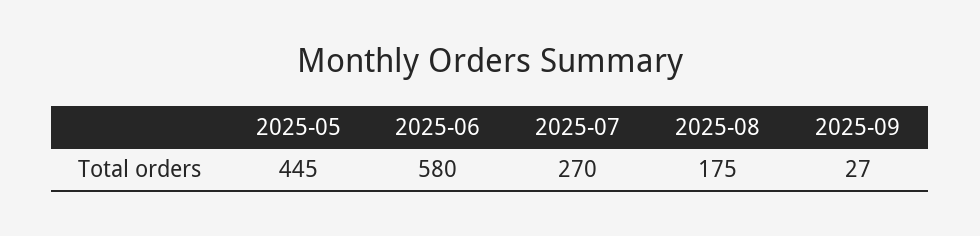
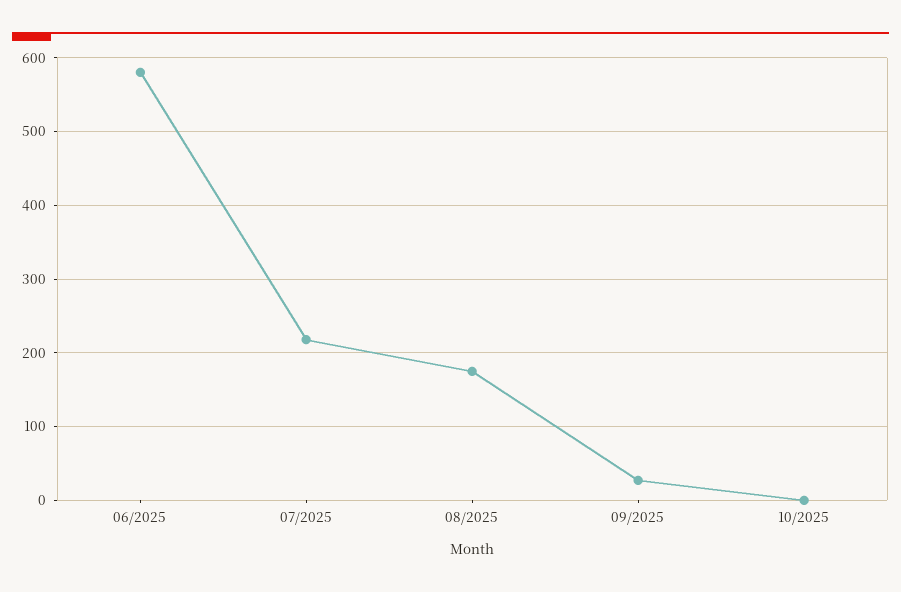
2025-05: 445 -> none
2025-07: 270 -> 220
10/2025: none -> 0

